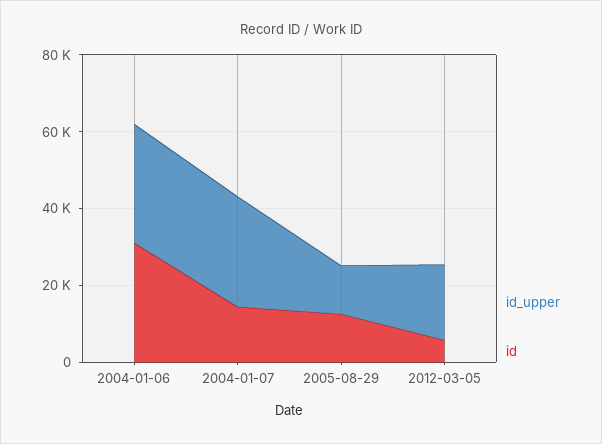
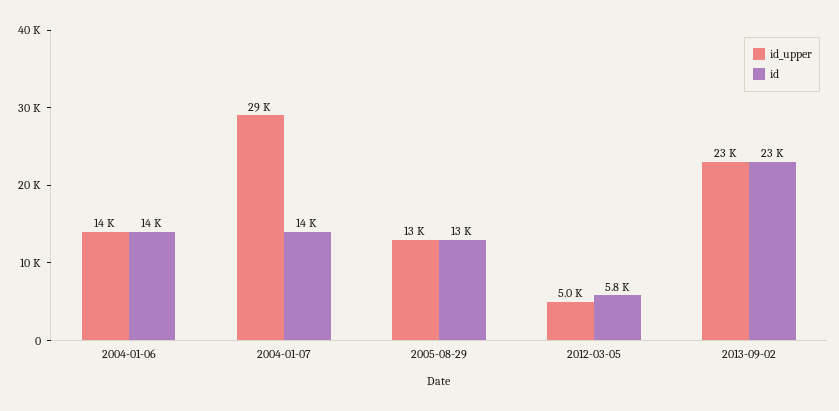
id_upper, 2004-01-06: 30000 -> 14000
id, 2004-01-06: 30000 -> 14000
id_upper, 2012-03-05: 20000 -> 5000
id_upper, 2013-09-02: none -> 23000
id, 2013-09-02: none -> 23000

